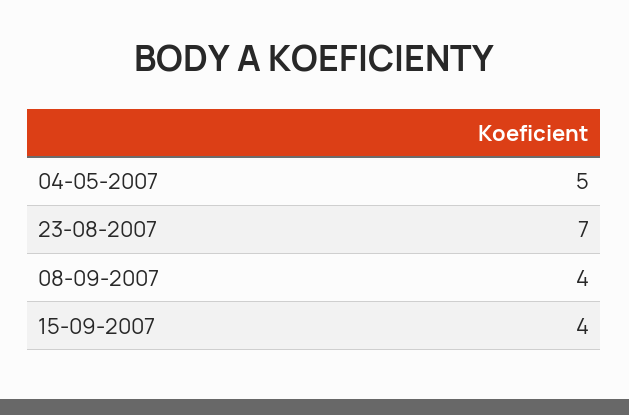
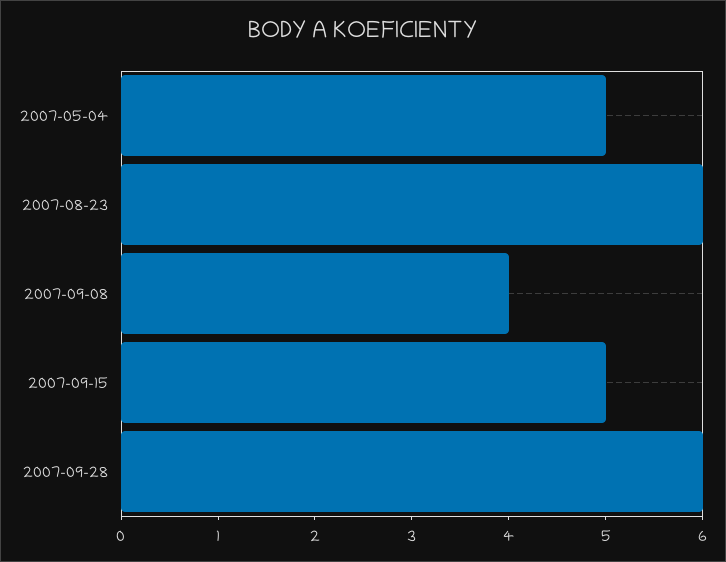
23-08-2007: 7 -> 6
15-09-2007: 4 -> 5
2007-09-28: none -> 6

